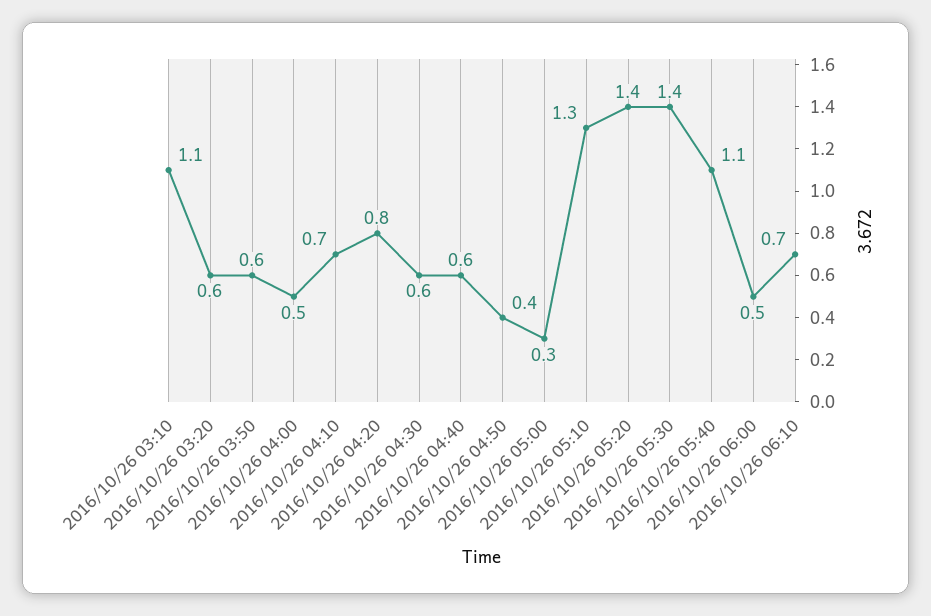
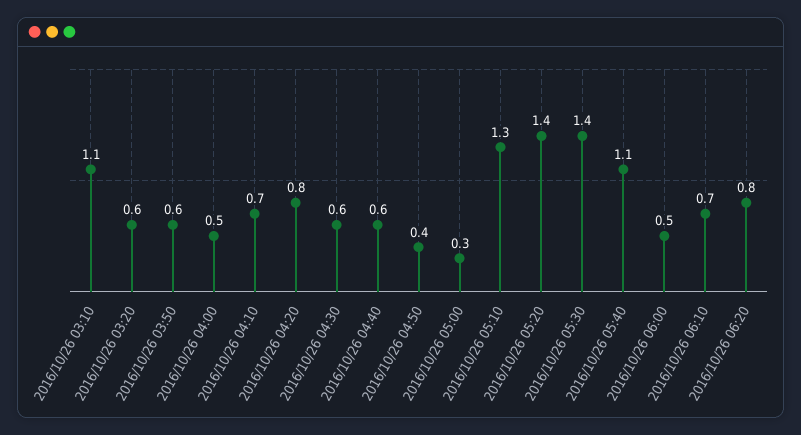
2016/10/26 06:20: none -> 0.8

